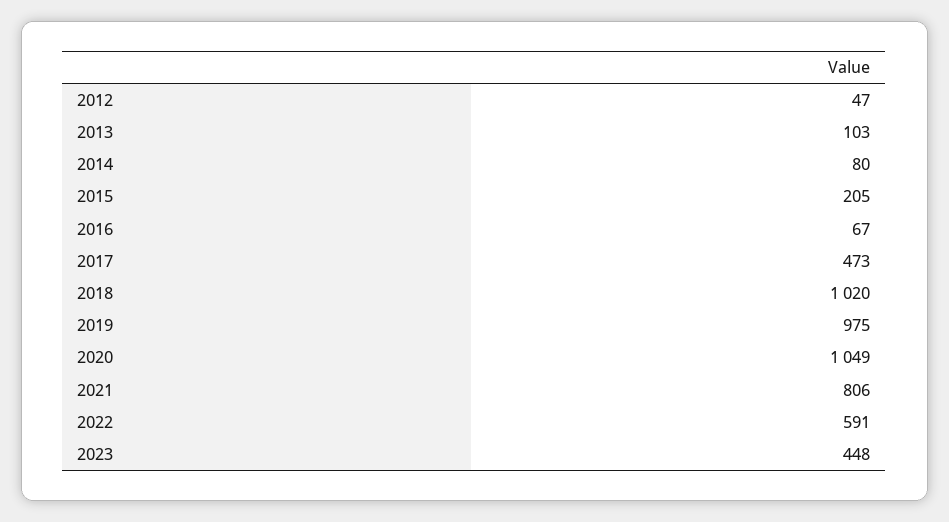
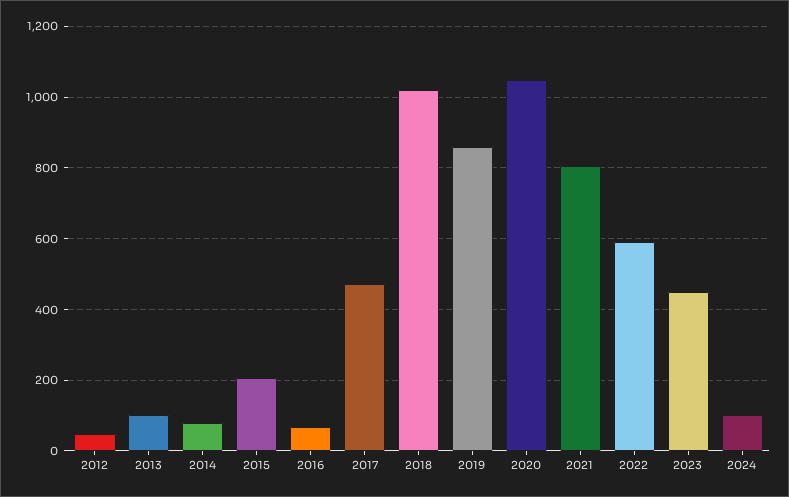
2019: 975 -> 860
2024: none -> 100

